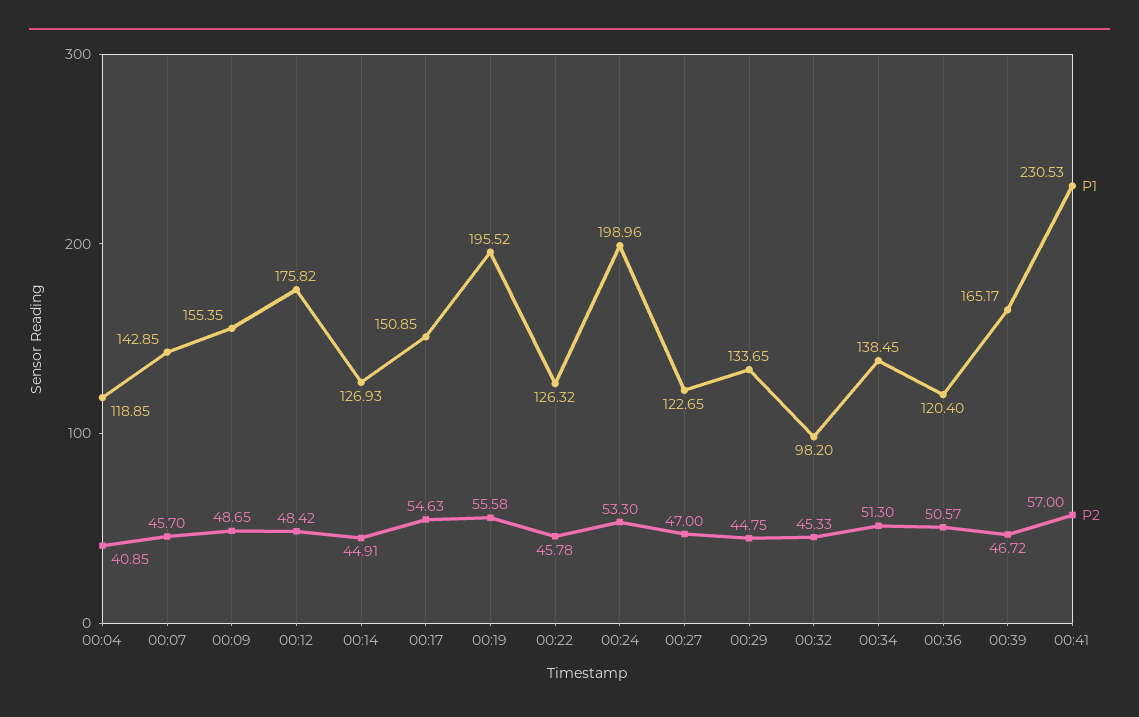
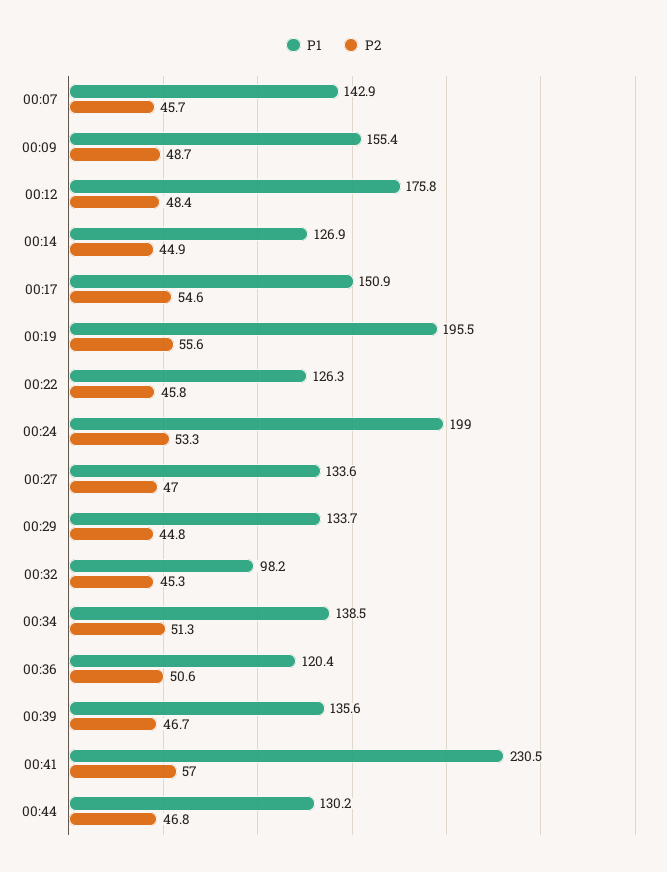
P1, 00:04: 118.85 -> none
P2, 00:04: 40.85 -> none
P1, 00:27: 122.65 -> 133.6
P1, 00:39: 165.17 -> 135.6
P1, 00:44: none -> 130.2
P2, 00:44: none -> 46.8

